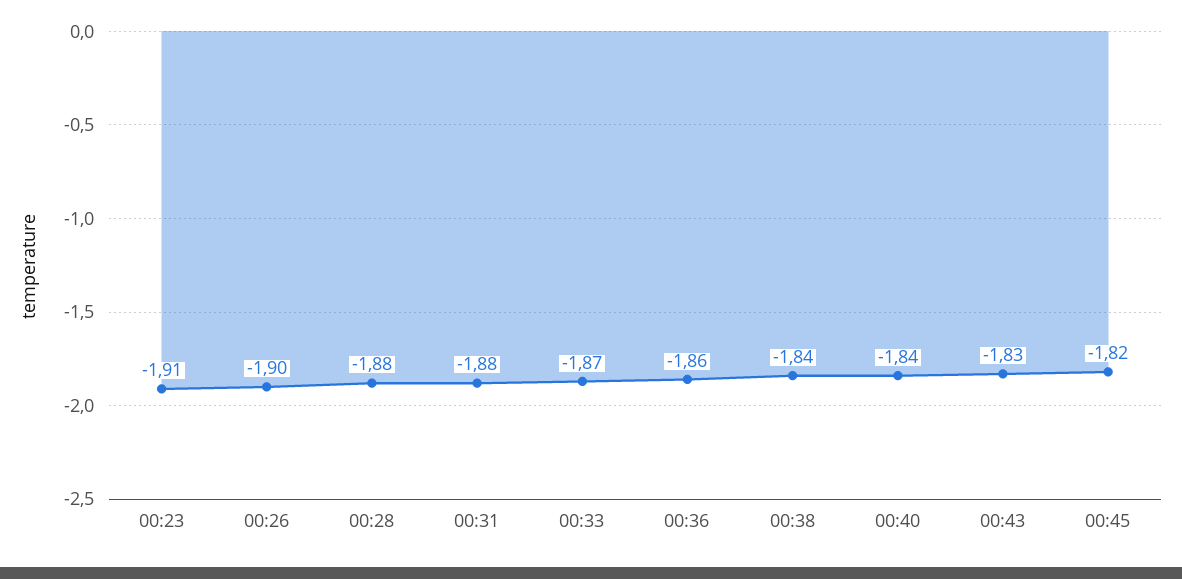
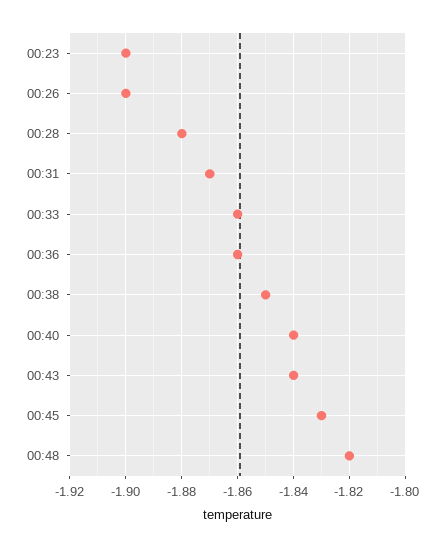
00:23: -1.91 -> -1.9
00:31: -1.88 -> -1.87
00:33: -1.87 -> -1.86
00:38: -1.84 -> -1.85
00:43: -1.83 -> -1.84
00:45: -1.82 -> -1.83
00:48: none -> -1.82

